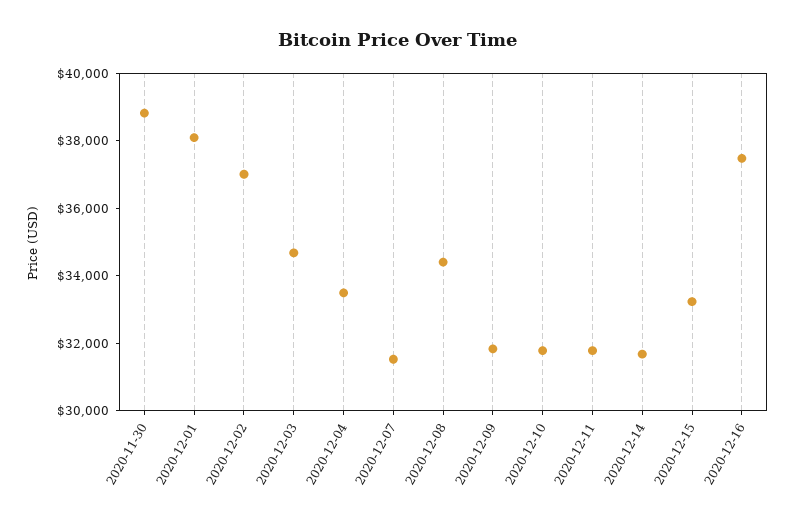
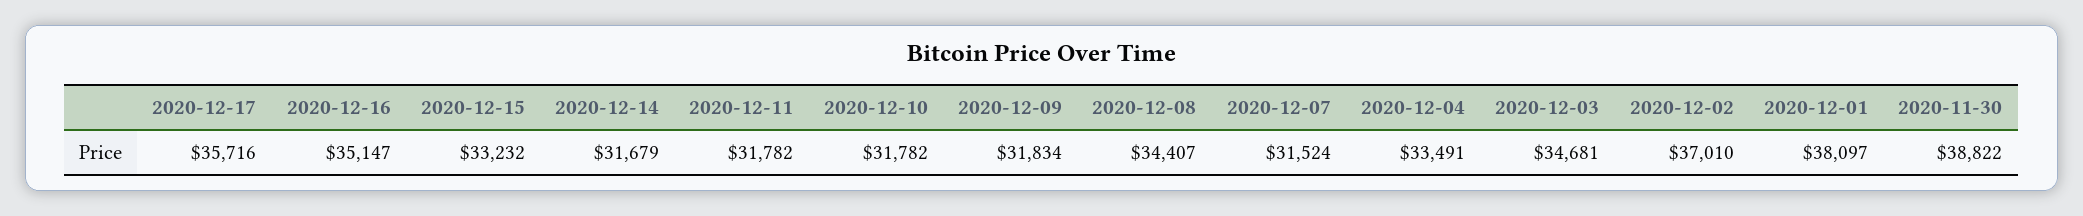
2020-12-16: 37500 -> 35147
2020-12-17: none -> 35716

